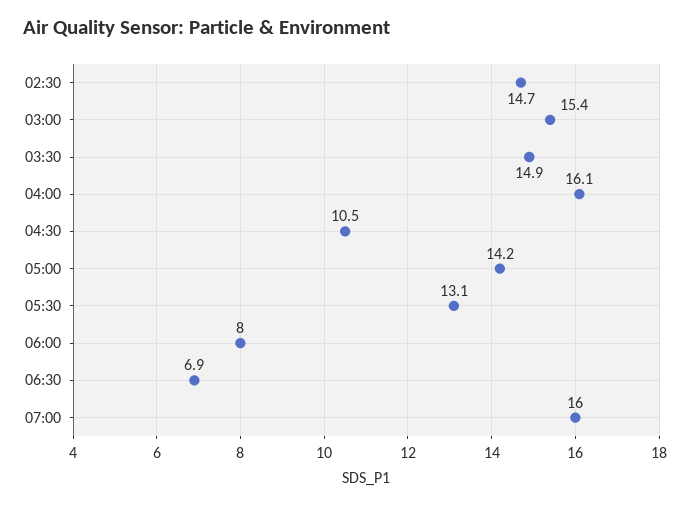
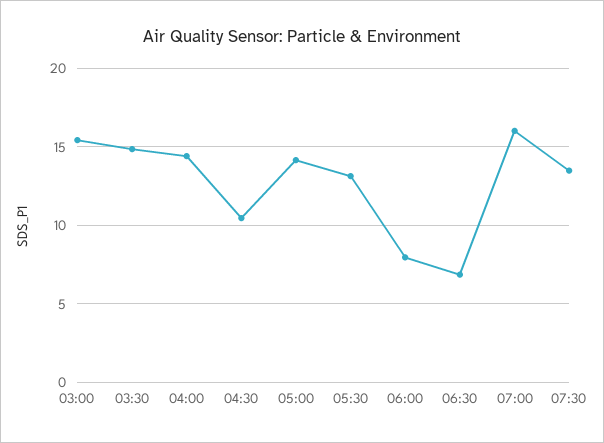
02:30: 14.7 -> none
04:00: 16.1 -> 14.5
07:30: none -> 13.5

